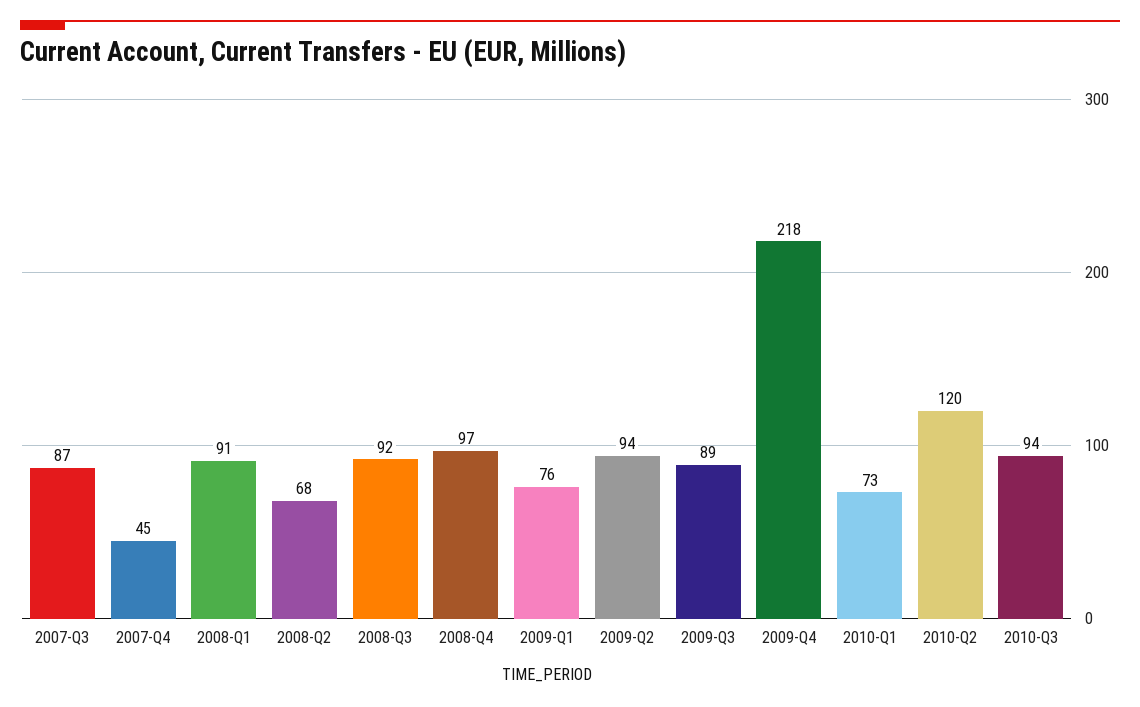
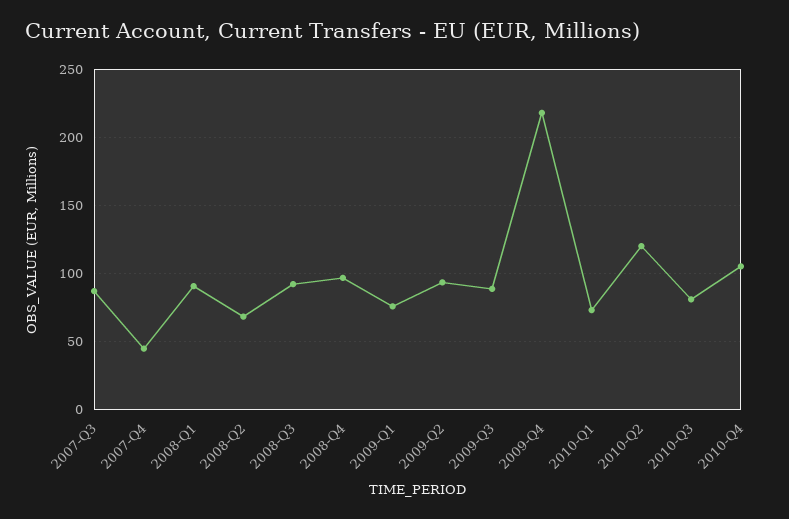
2010-Q3: 94 -> 80
2010-Q4: none -> 105

